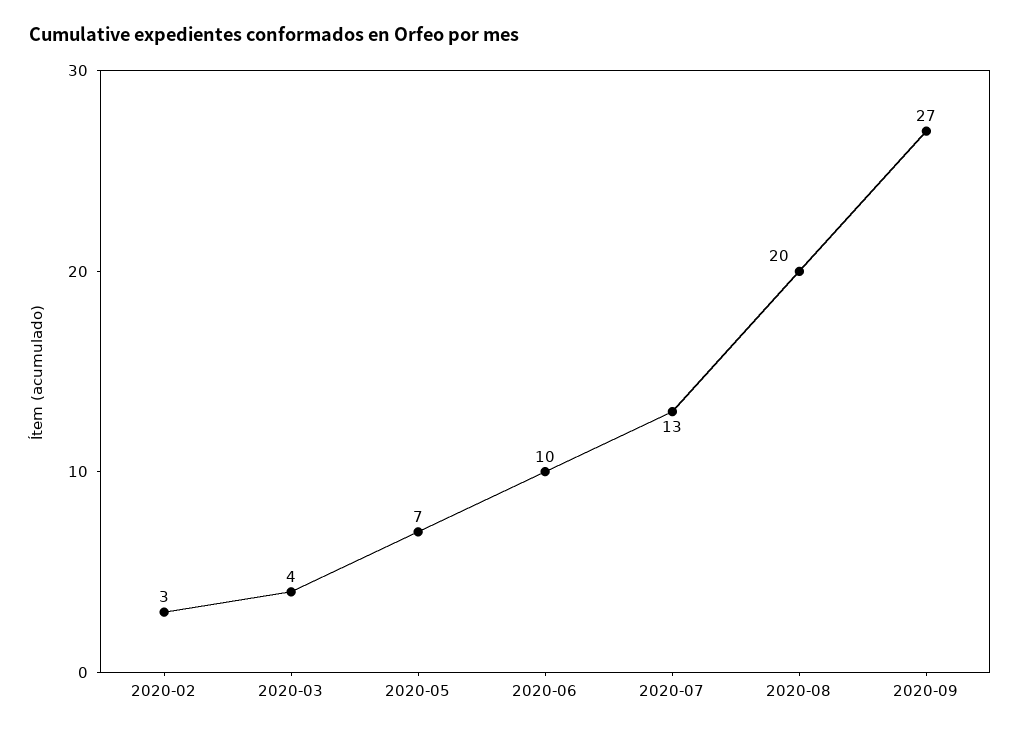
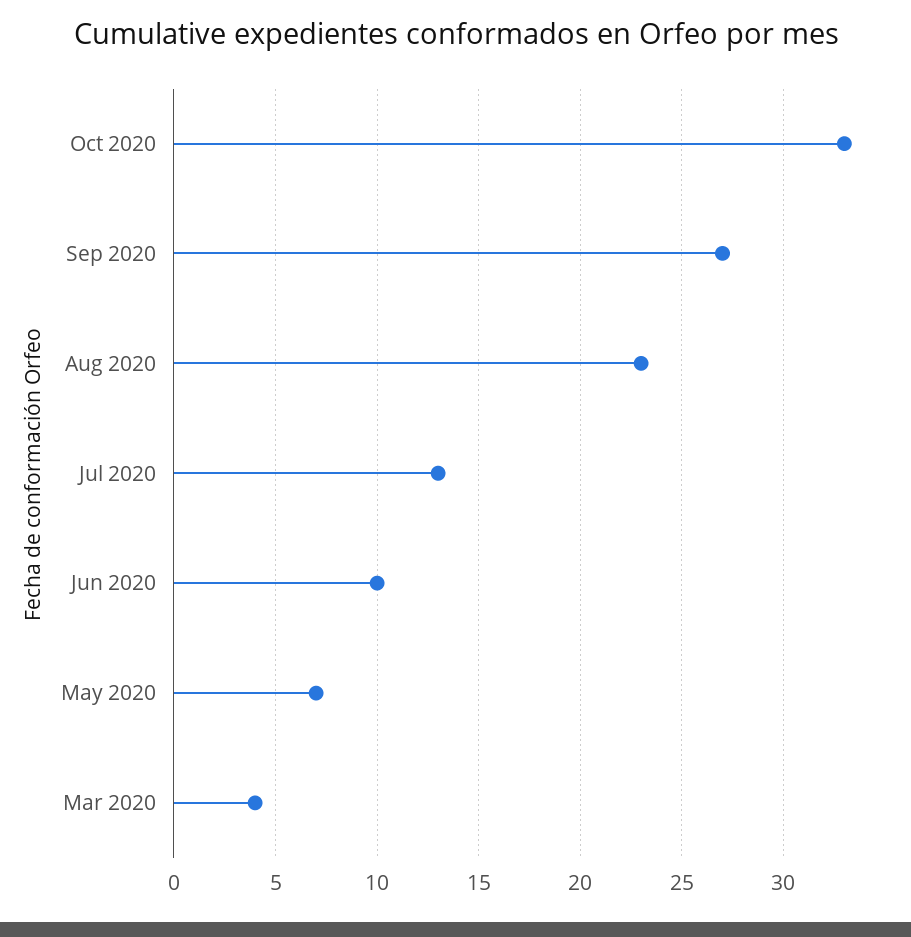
2020-02: 3 -> none
2020-08: 20 -> 23
Oct 2020: none -> 33

